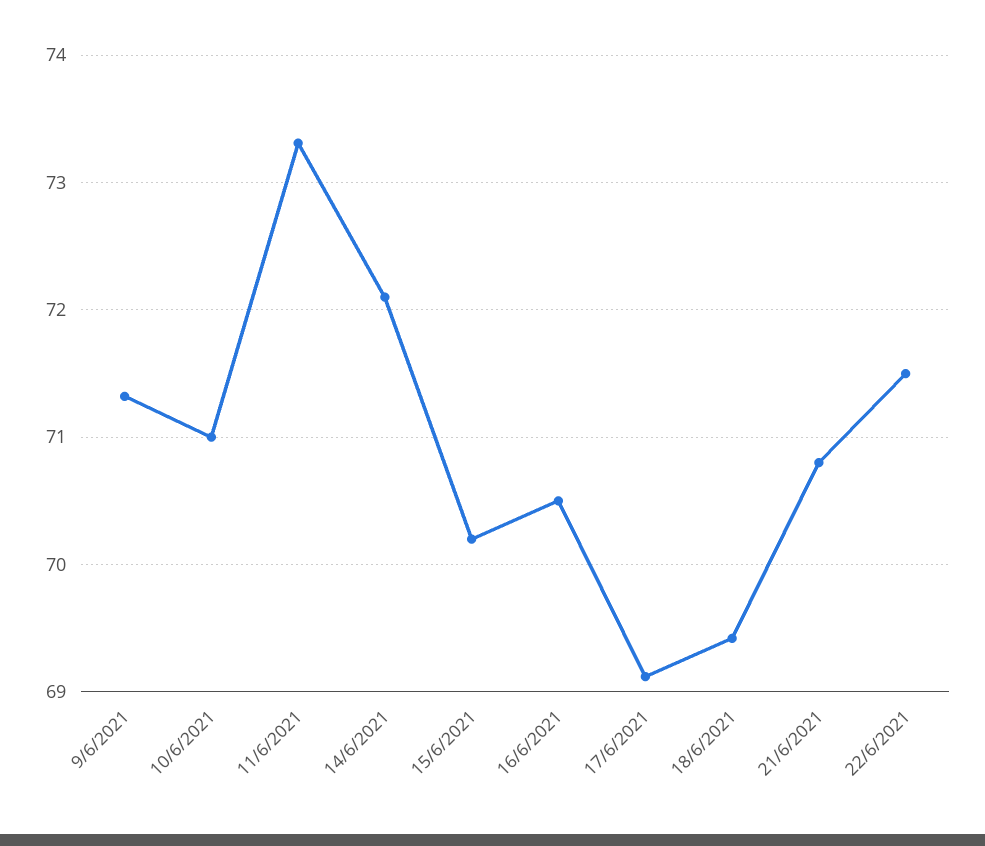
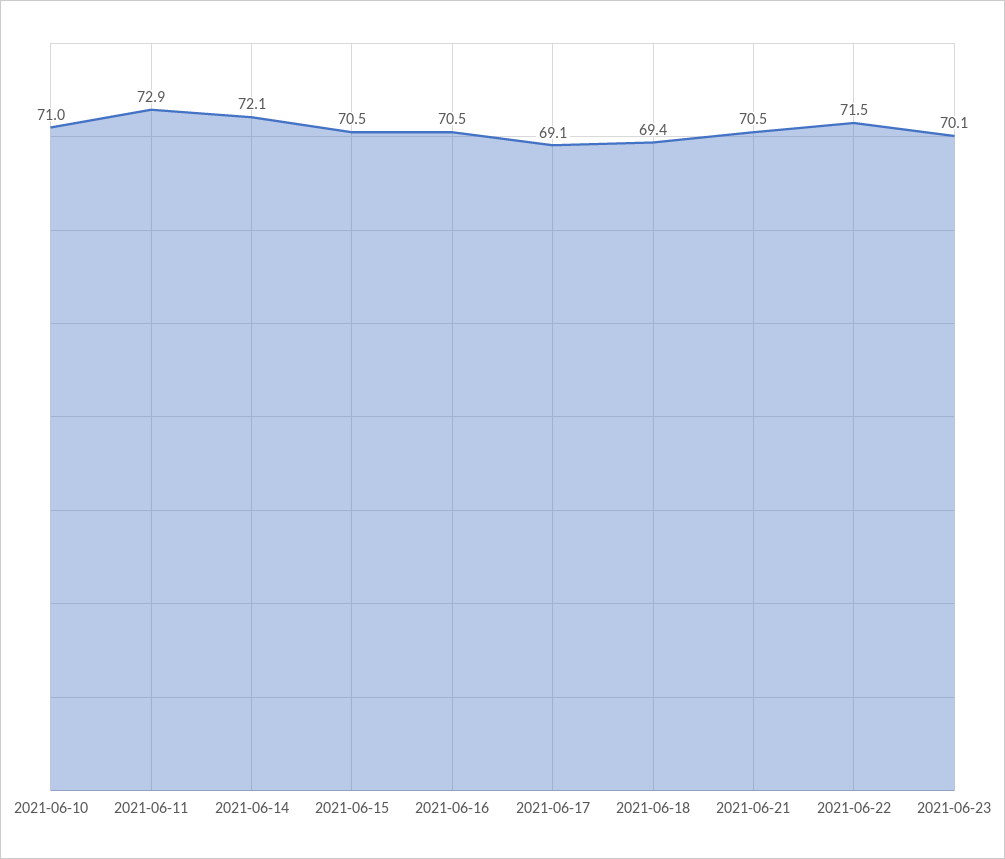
9/6/2021: 71.3 -> none
11/6/2021: 73.3 -> 72.9
15/6/2021: 70.2 -> 70.5
21/6/2021: 70.8 -> 70.5
2021-06-23: none -> 70.1

